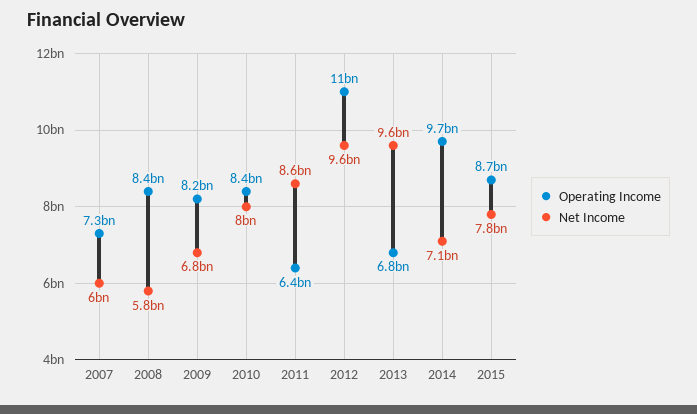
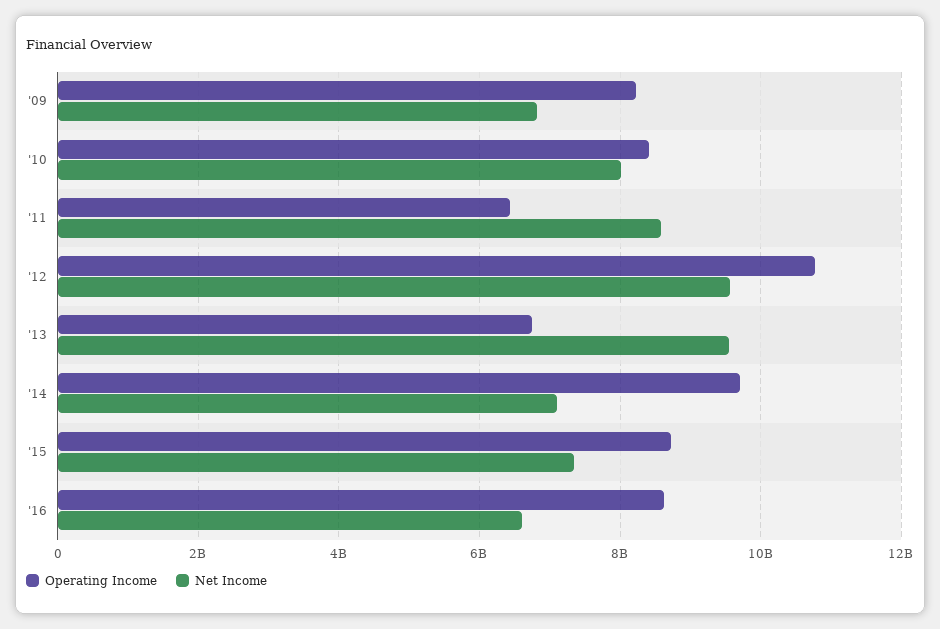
Operating Income, 2007: 7300000000 -> none
Net Income, 2007: 6000000000 -> none
Operating Income, 2008: 8400000000 -> none
Net Income, 2008: 5800000000 -> none
Net Income, 2015: 7800000000 -> 7400000000
Operating Income, '16: none -> 8600000000
Net Income, '16: none -> 6600000000

